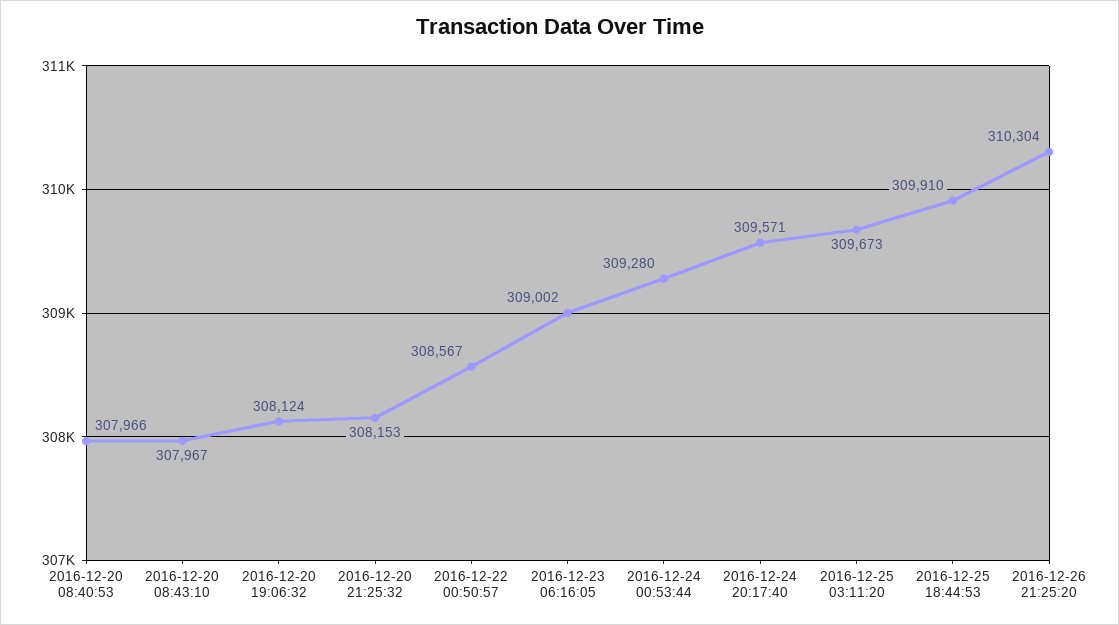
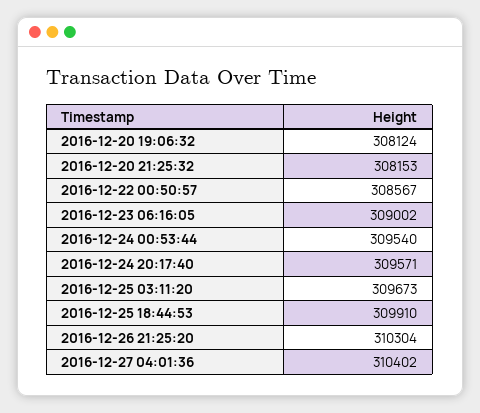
2016-12-20 08:40:53: 307966 -> none
2016-12-20 08:43:10: 307967 -> none
2016-12-24 00:53:44: 309280 -> 309540
2016-12-27 04:01:36: none -> 310402

